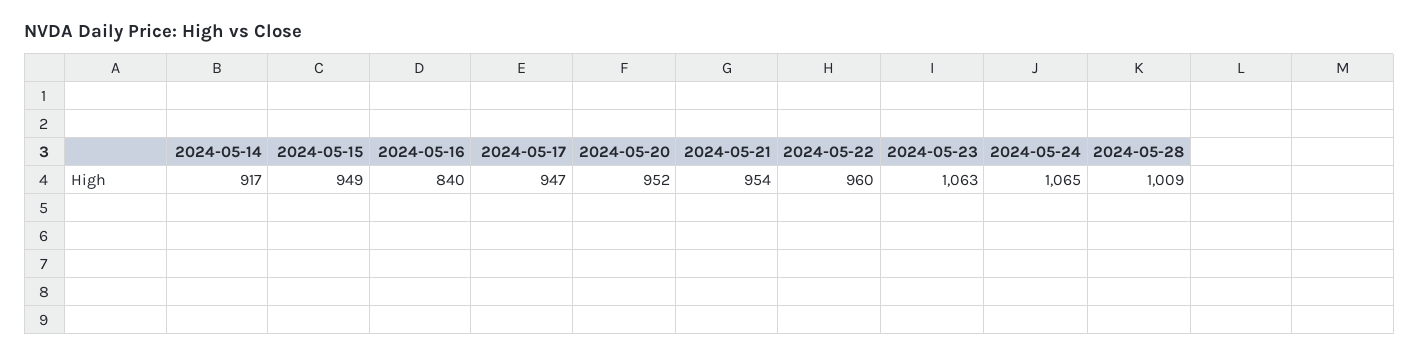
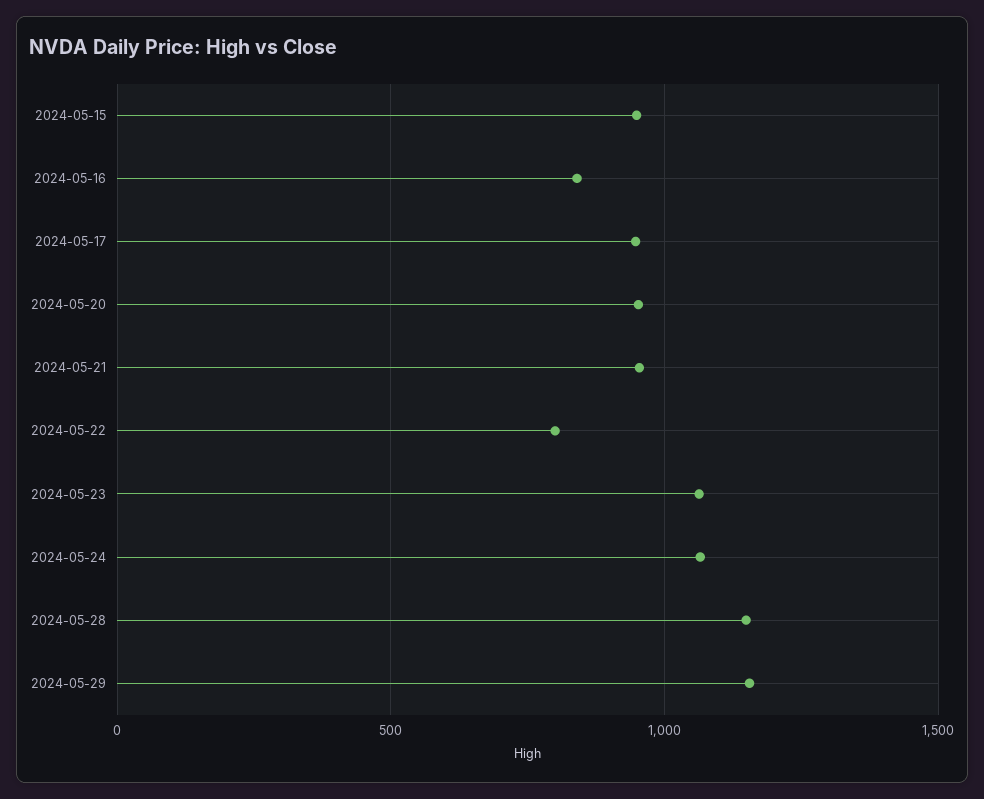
2024-05-14: 917 -> none
2024-05-22: 960 -> 800
2024-05-28: 1009 -> 1150
2024-05-29: none -> 1150

